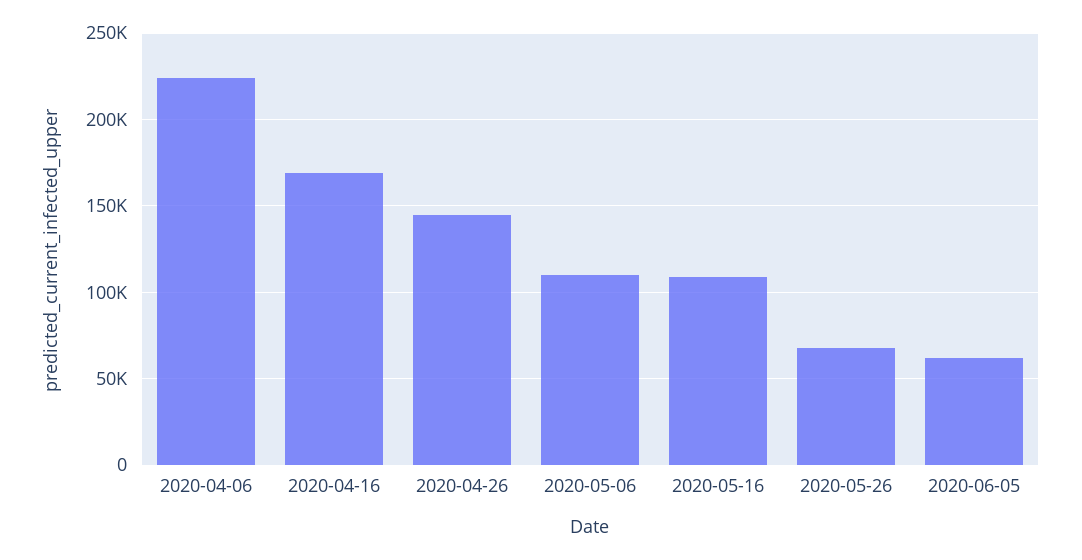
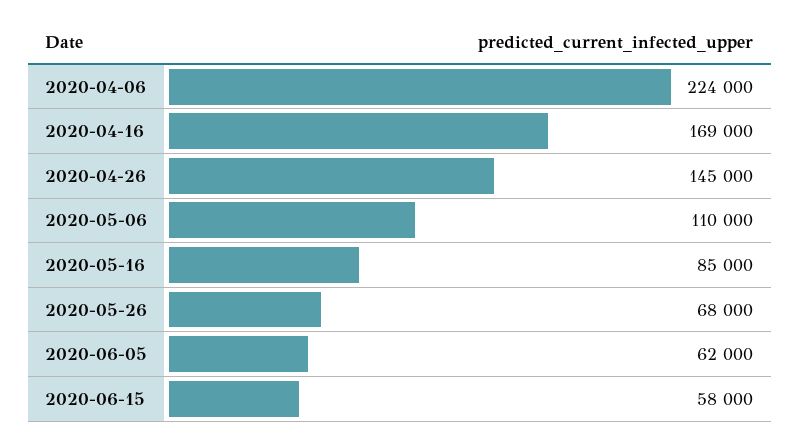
2020-05-16: 110000 -> 85000
2020-06-15: none -> 58000

